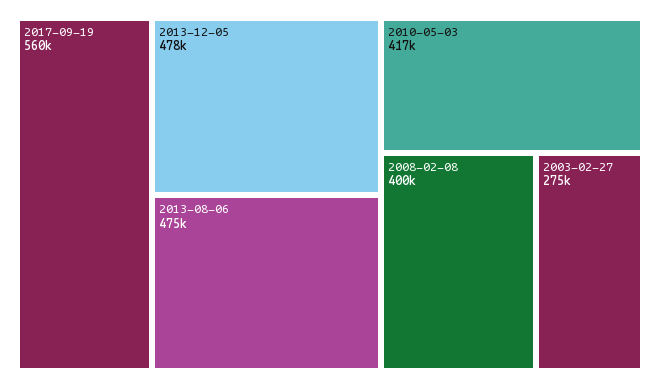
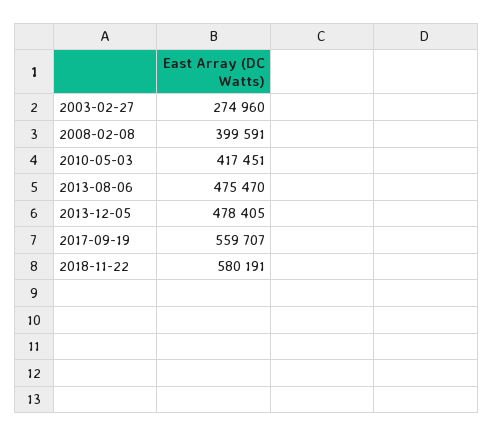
2018-11-22: none -> 580191

